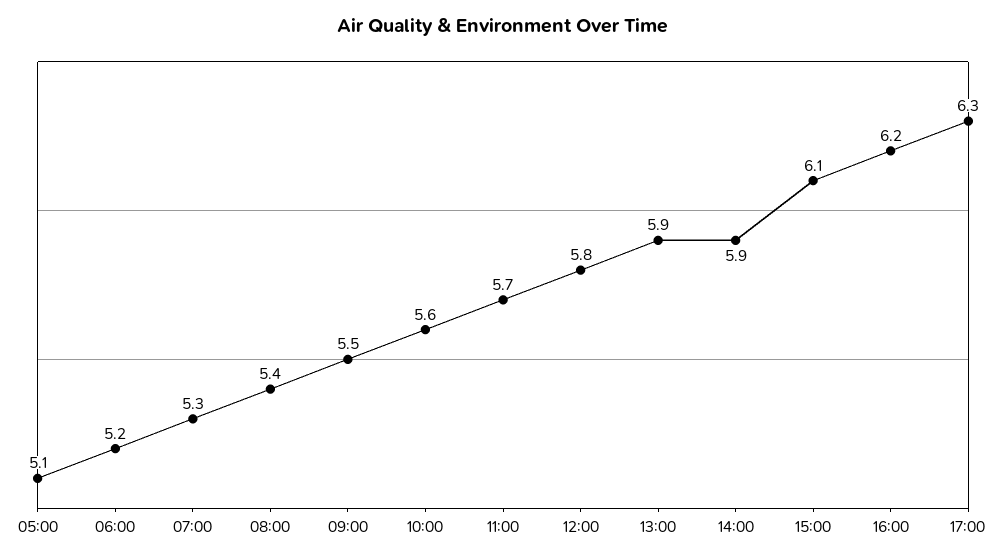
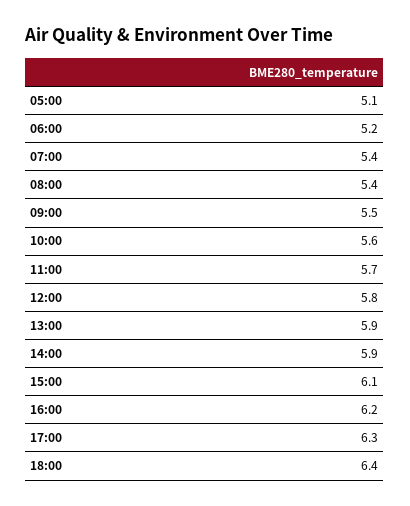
07:00: 5.3 -> 5.4
18:00: none -> 6.4

